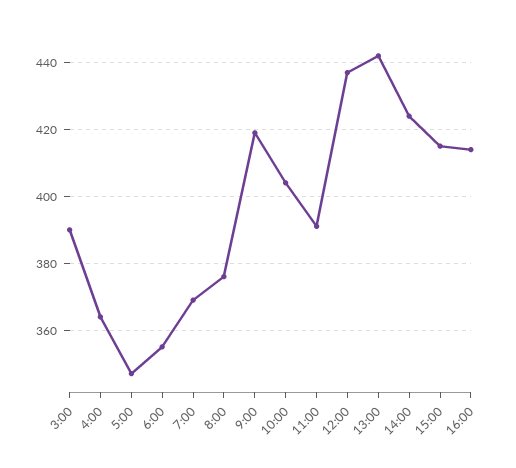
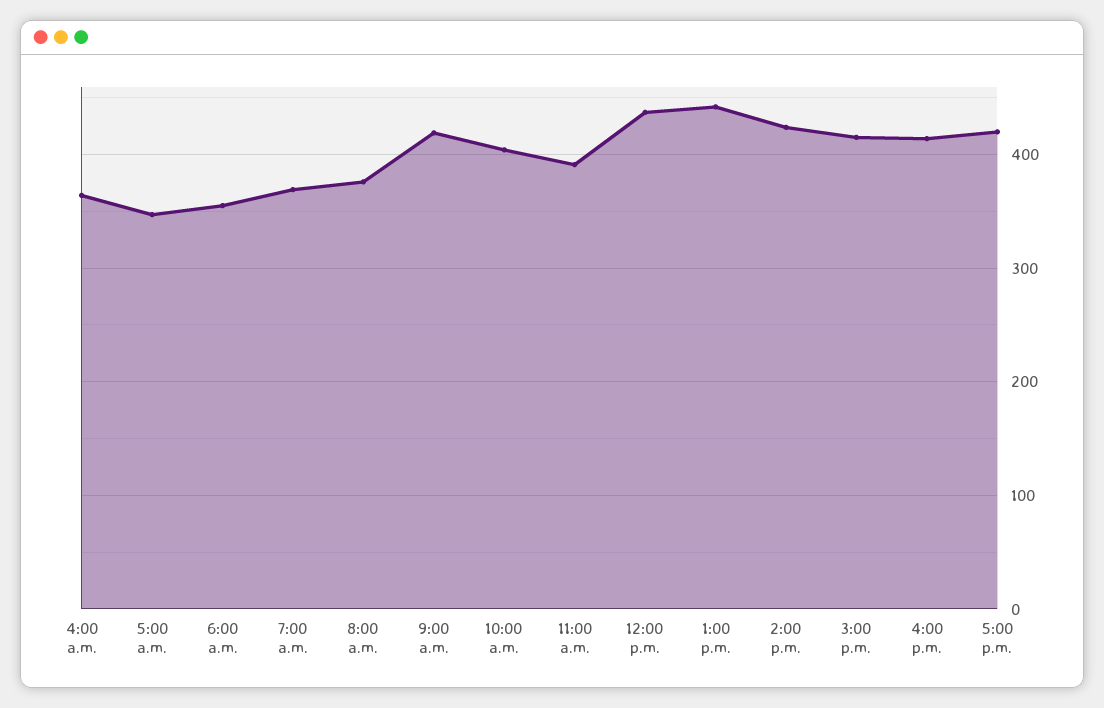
3:00: 390 -> none
5:00 p.m.: none -> 420

